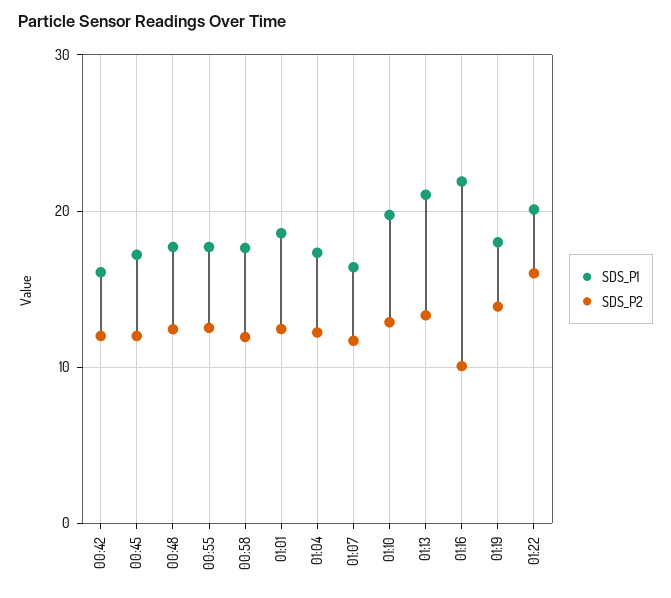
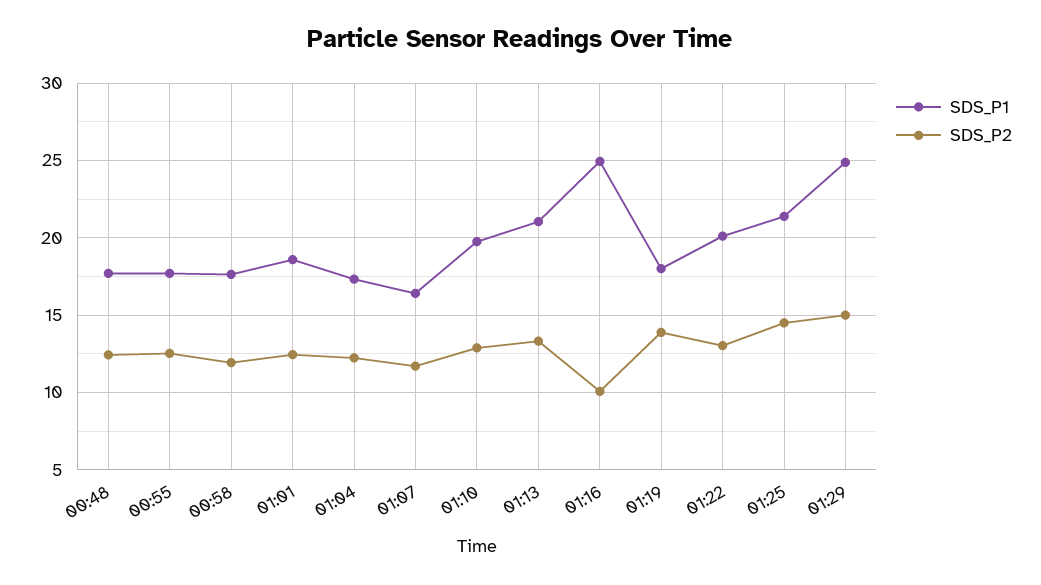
SDS_P1, 00:42: 16 -> none
SDS_P2, 00:42: 12 -> none
SDS_P1, 00:45: 17 -> none
SDS_P2, 00:45: 12 -> none
SDS_P1, 01:16: 22 -> 25
SDS_P2, 01:22: 16 -> 13
SDS_P1, 01:25: none -> 21.5
SDS_P2, 01:25: none -> 14.5
SDS_P1, 01:29: none -> 25
SDS_P2, 01:29: none -> 15

